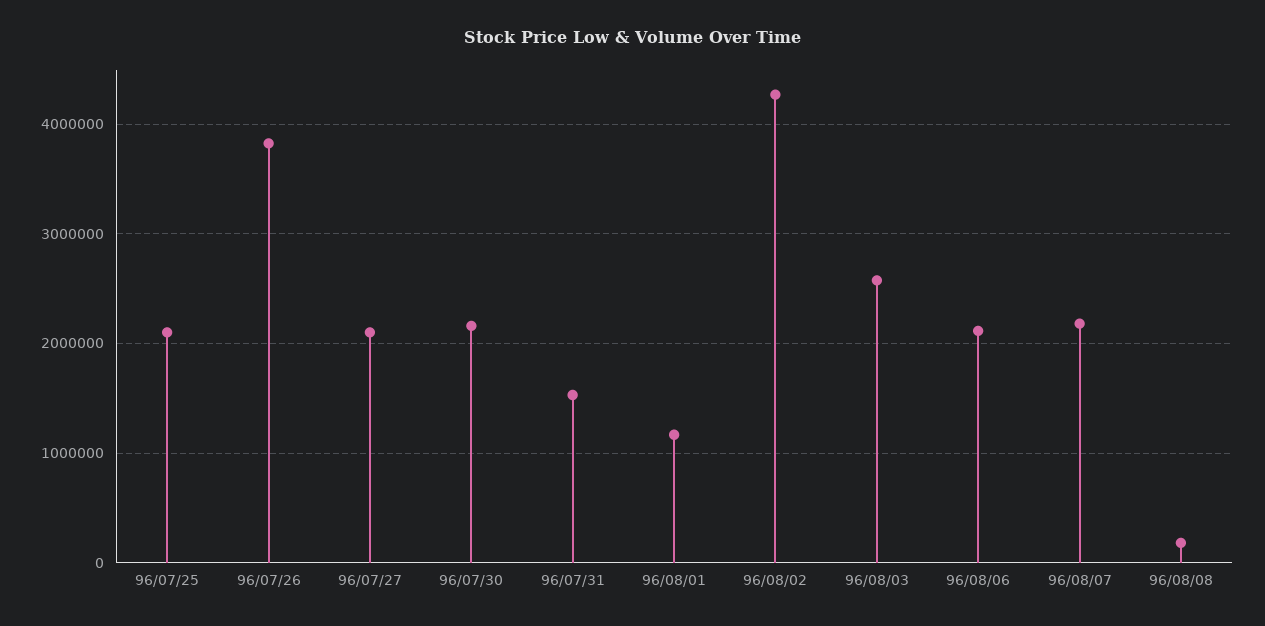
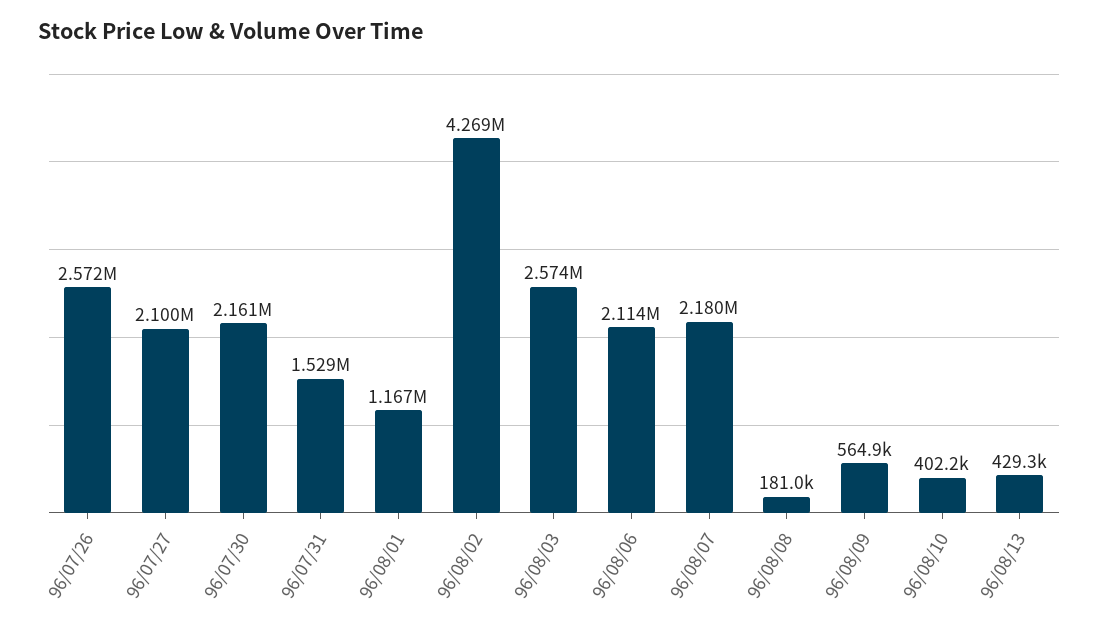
96/07/25: 2100000 -> none
96/07/26: 3800000 -> 2572000
96/08/09: none -> 564900
96/08/10: none -> 402200
96/08/13: none -> 429300

